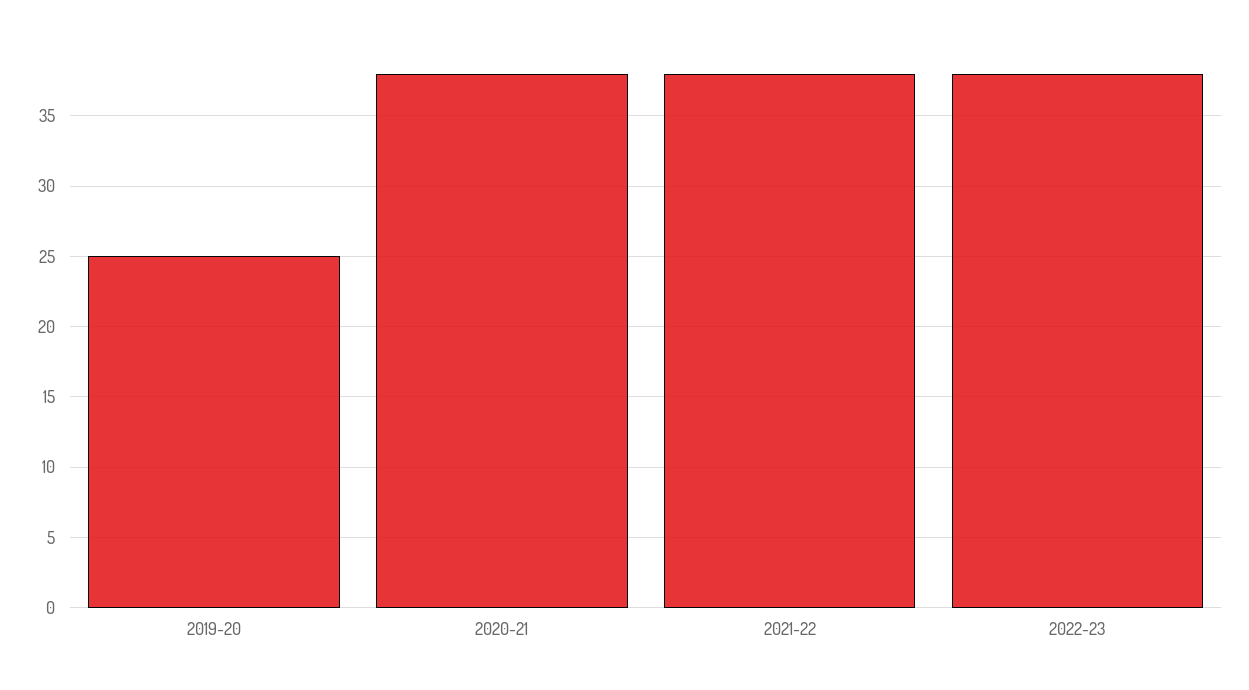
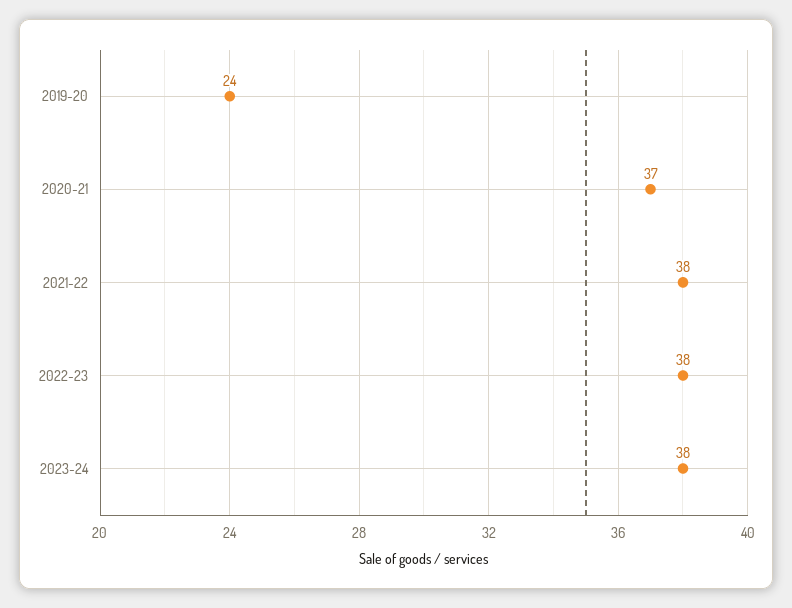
2019-20: 25 -> 24
2020-21: 38 -> 37
2023-24: none -> 38

